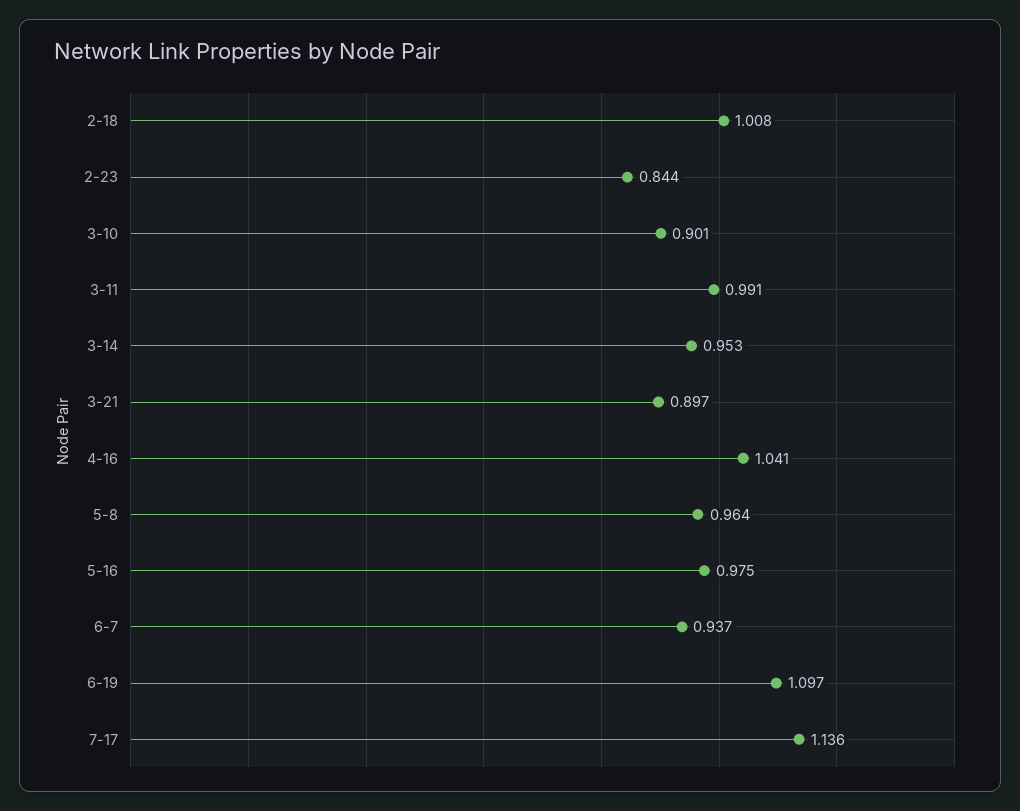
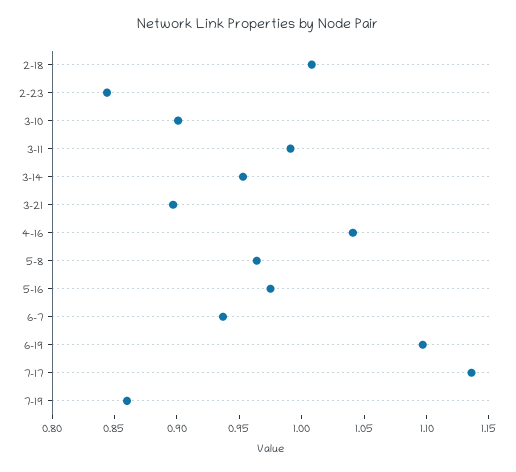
7-19: none -> 0.86

